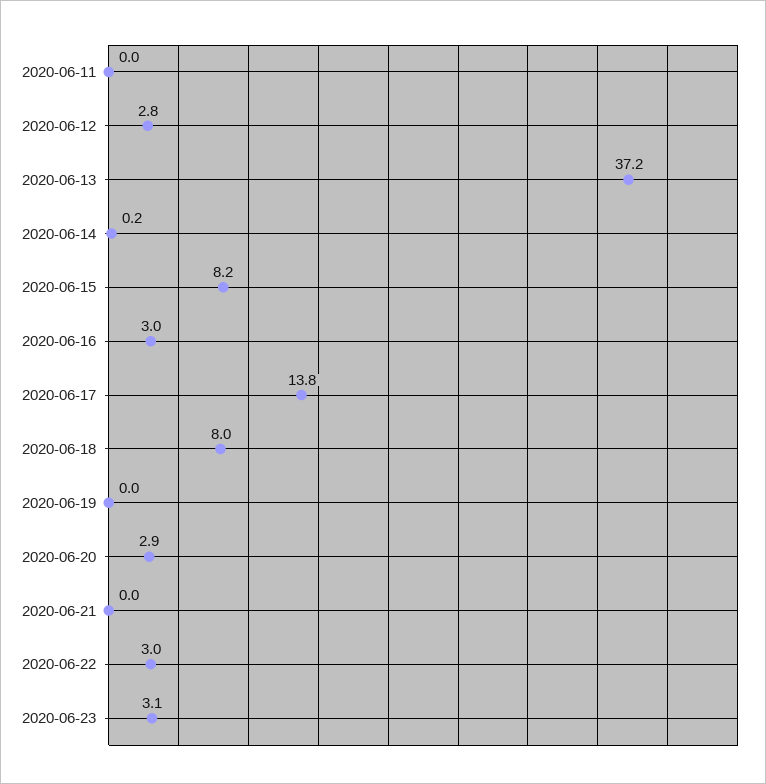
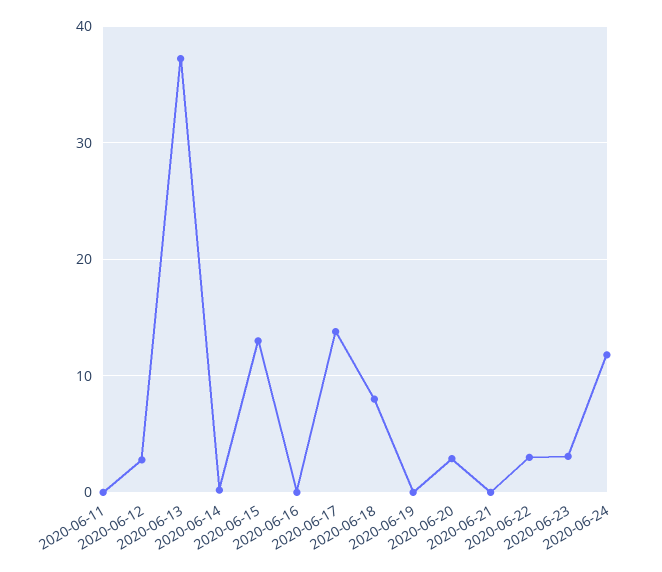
2020-06-15: 8.2 -> 13
2020-06-16: 3 -> 0
2020-06-24: none -> 12

